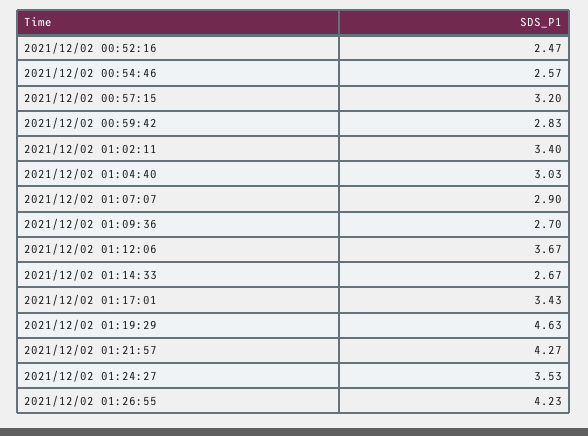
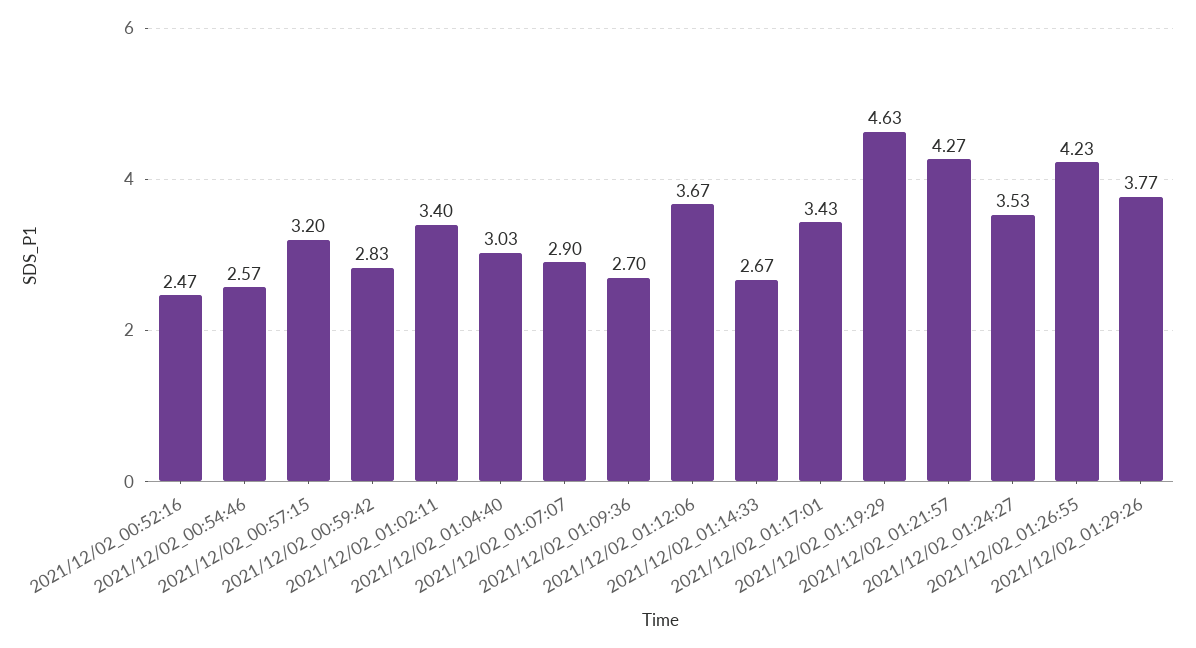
2021/12/02_01:29:26: none -> 3.77

